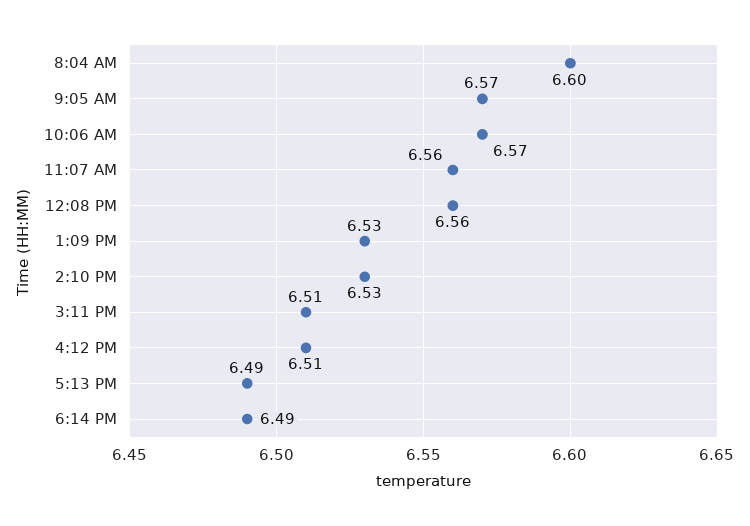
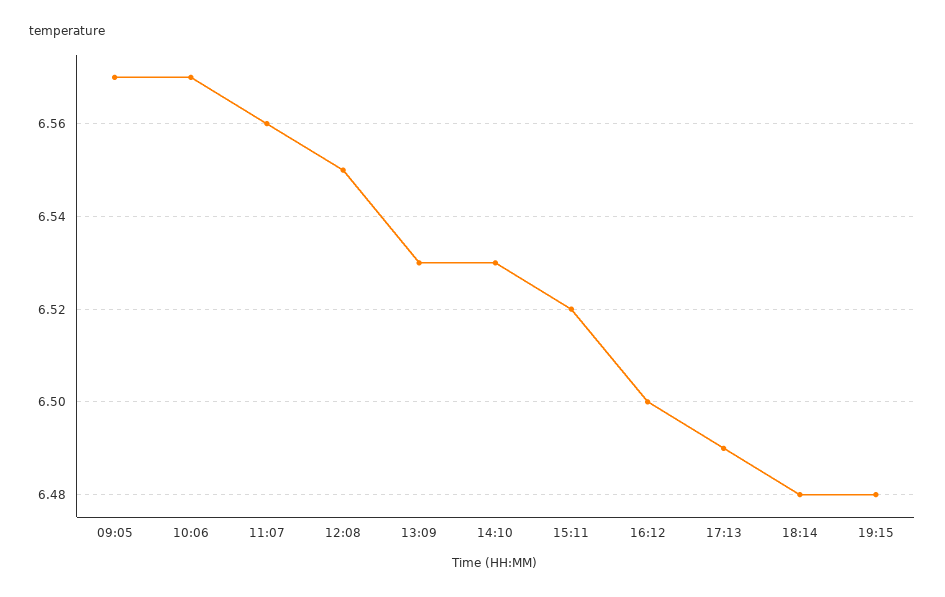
8:04 AM: 6.6 -> none
12:08 PM: 6.56 -> 6.55
3:11 PM: 6.51 -> 6.52
4:12 PM: 6.51 -> 6.5
6:14 PM: 6.49 -> 6.48
19:15: none -> 6.48

